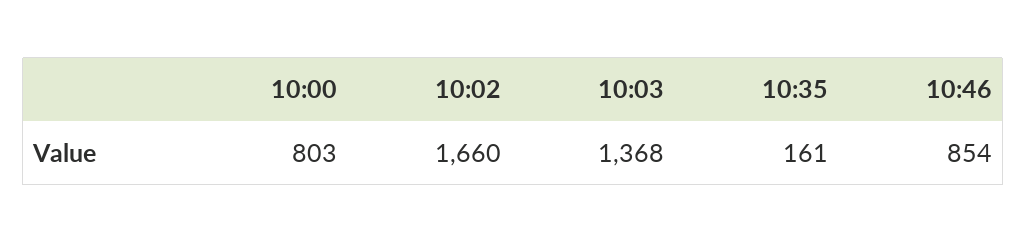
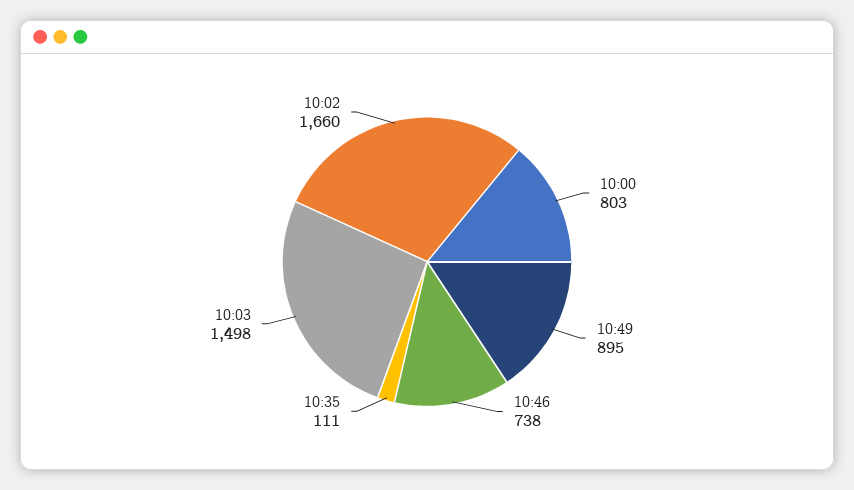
10:03: 1368 -> 1498
10:35: 161 -> 111
10:46: 854 -> 738
10:49: none -> 895

